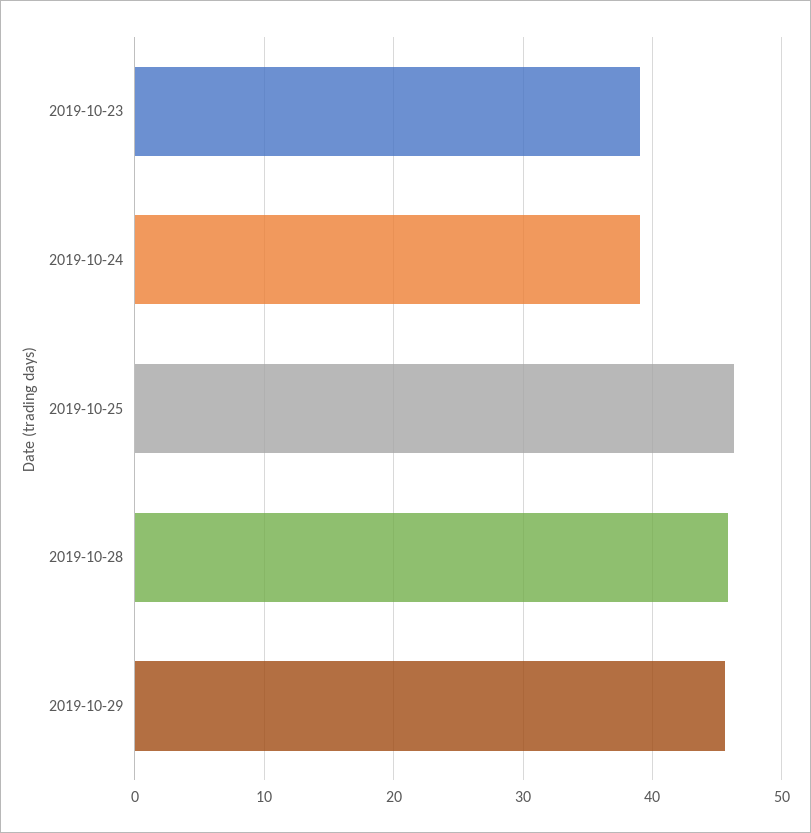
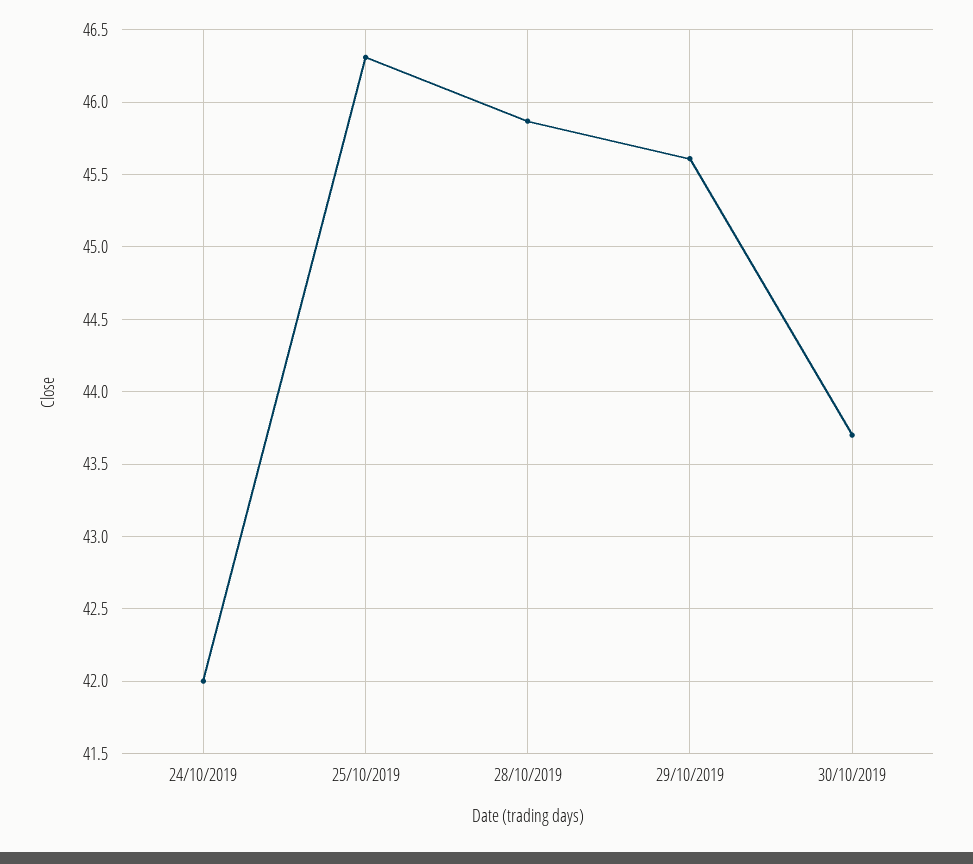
2019-10-23: 39 -> none
2019-10-24: 39 -> 42
30/10/2019: none -> 43.7

